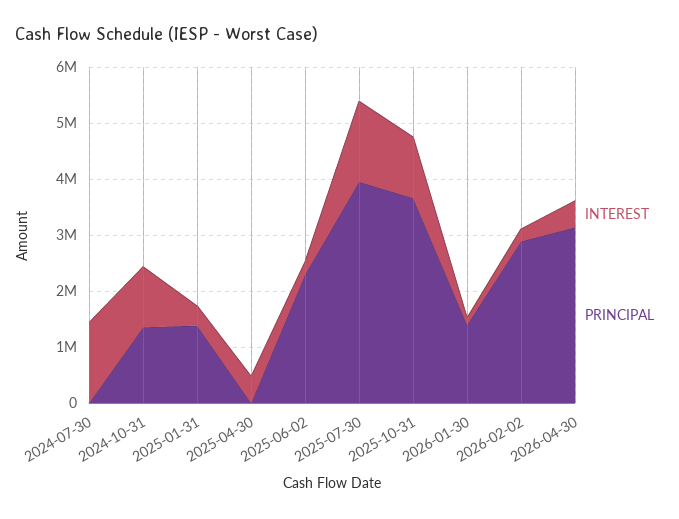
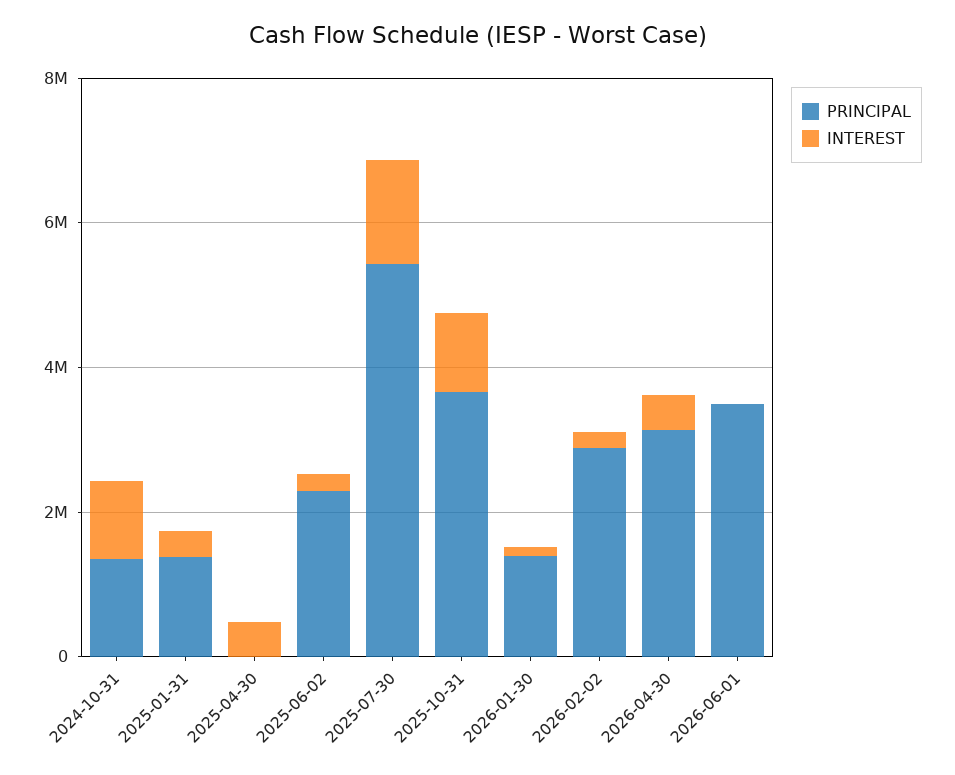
INTEREST, 2024-07-30: 1400000 -> none
PRINCIPAL, 2024-07-30: 0 -> none
PRINCIPAL, 2025-07-30: 4000000 -> 5500000
PRINCIPAL, 2026-06-01: none -> 3500000
INTEREST, 2026-06-01: none -> 0

